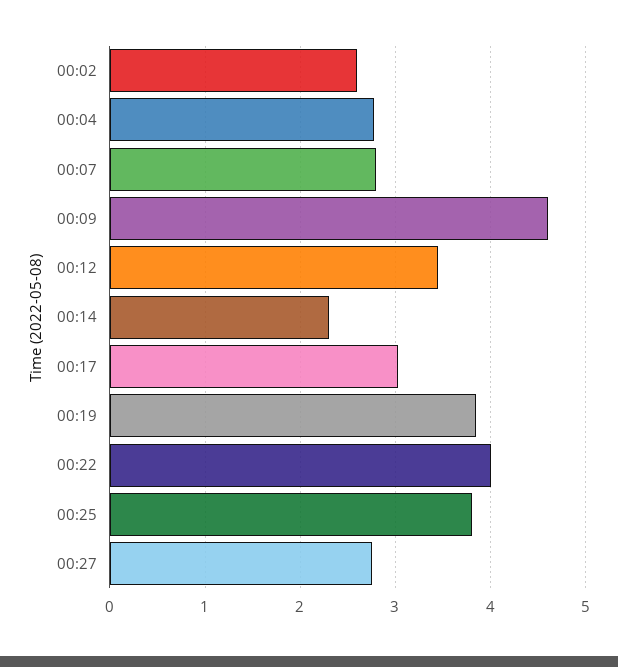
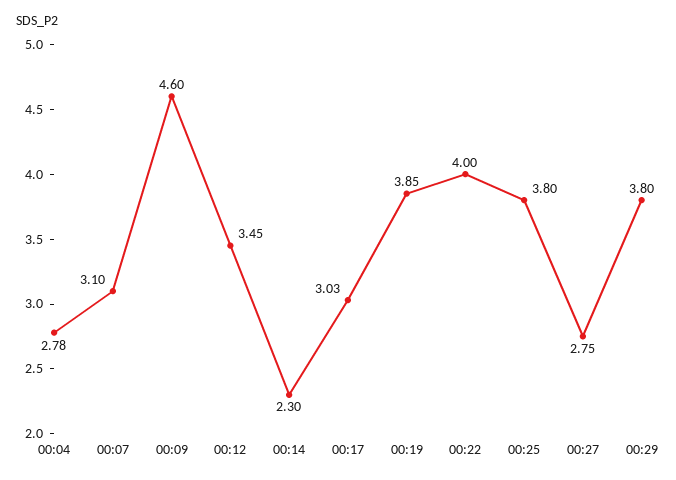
00:02: 2.6 -> none
00:07: 2.8 -> 3.1
00:29: none -> 3.8

